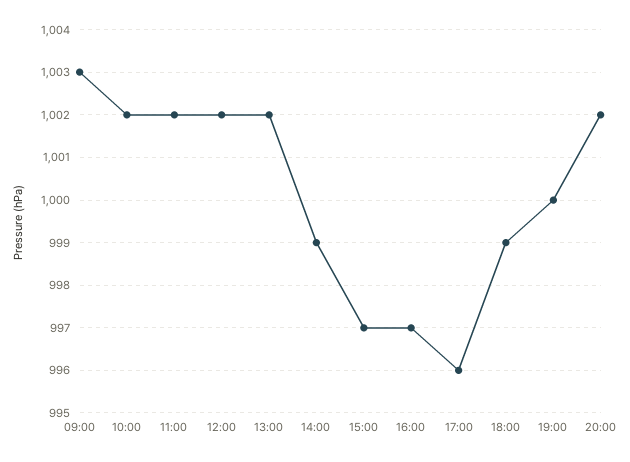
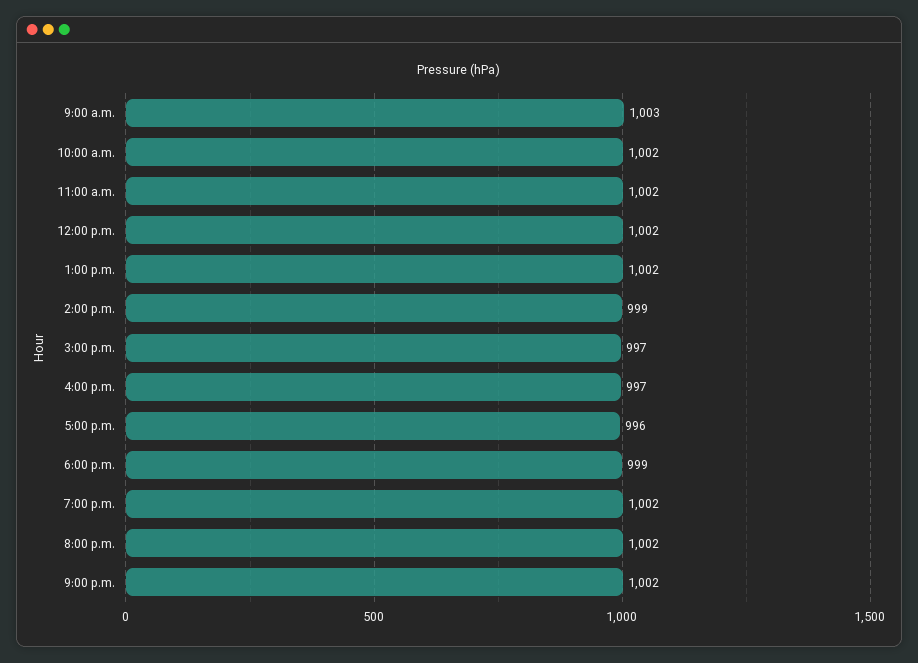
19:00: 1000 -> 1002
9:00 p.m.: none -> 1002

